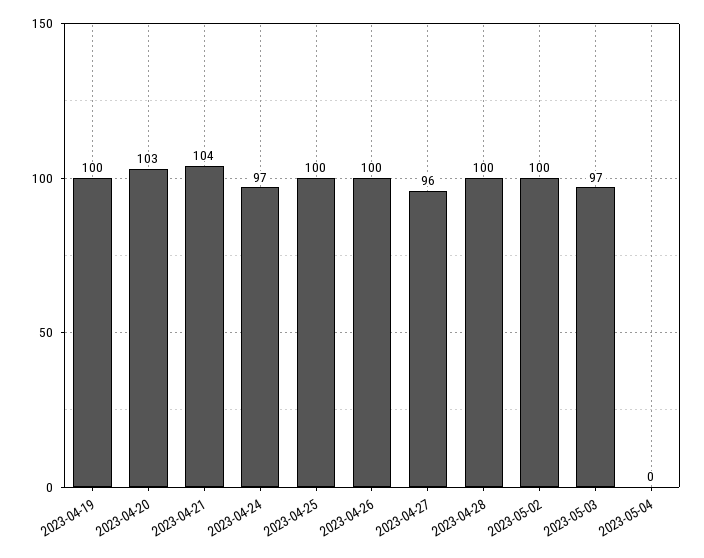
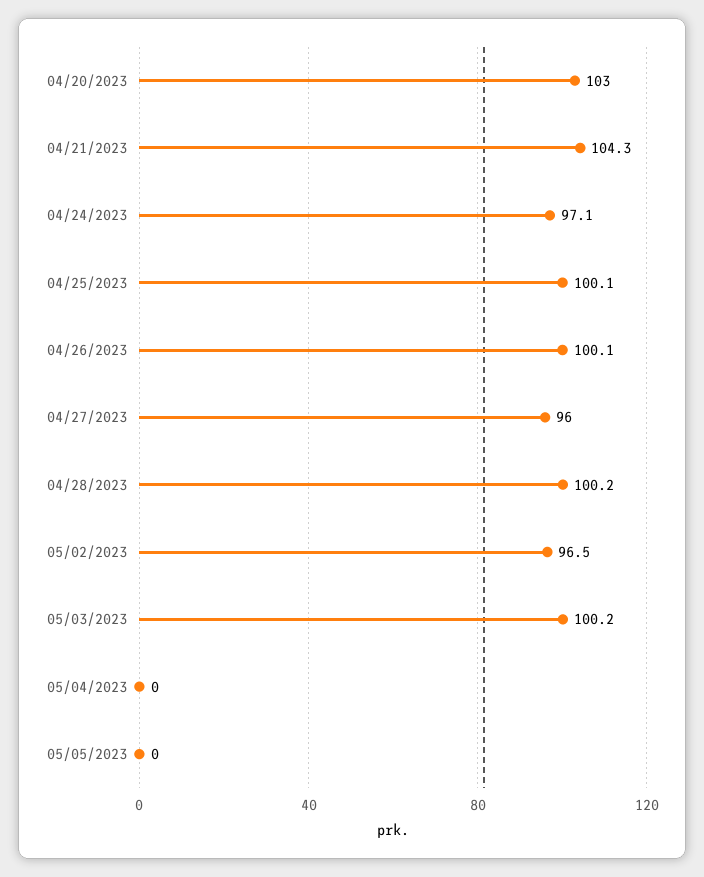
2023-04-19: 100 -> none
2023-05-02: 100 -> 96.5
2023-05-03: 97 -> 100.2
05/05/2023: none -> 0

